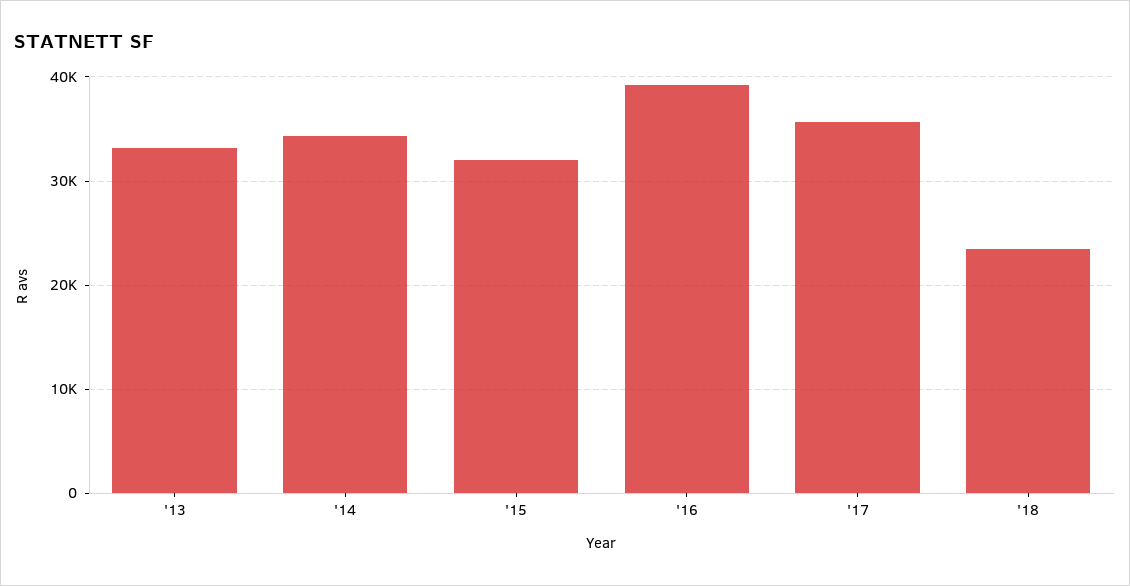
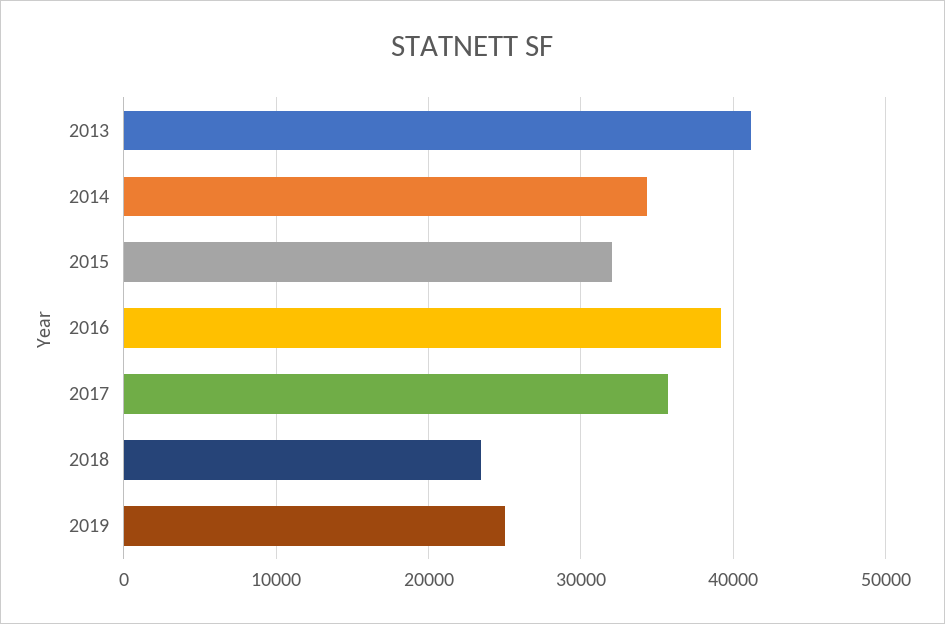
'13: 33000 -> 41000
2019: none -> 25000

